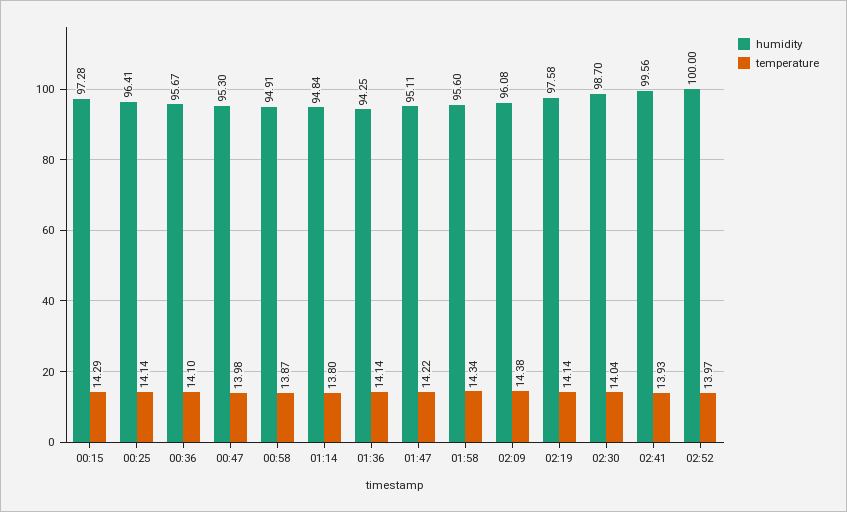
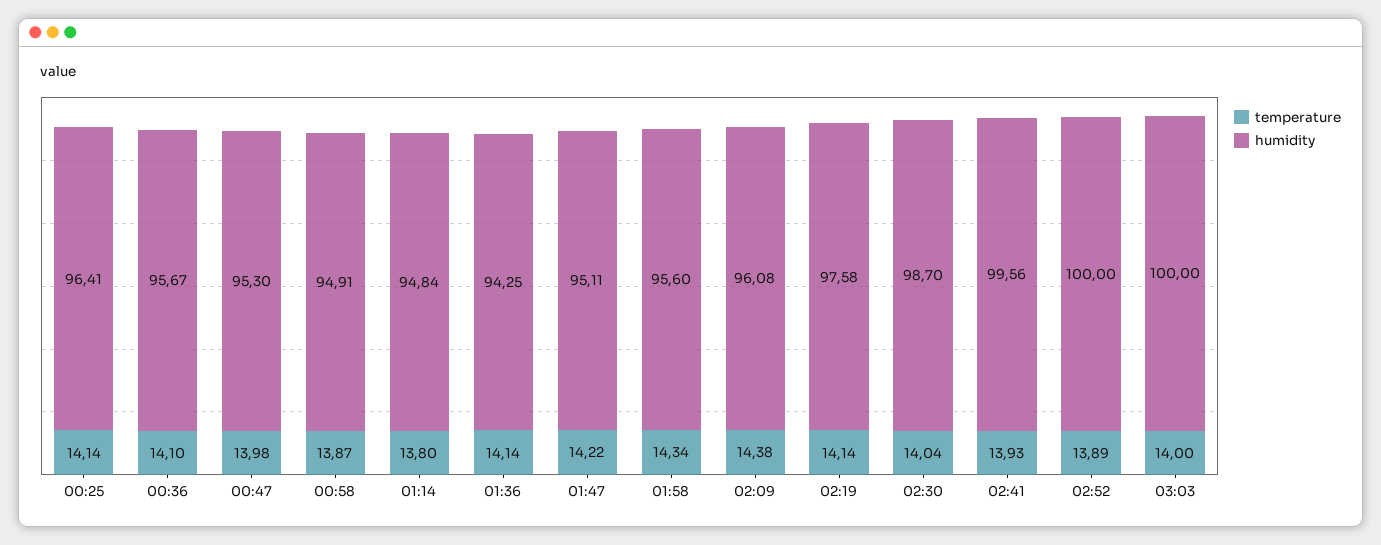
humidity, 00:15: 97.28 -> none
temperature, 00:15: 14.29 -> none
temperature, 02:52: 13.97 -> 13.89
temperature, 03:03: none -> 14
humidity, 03:03: none -> 100

